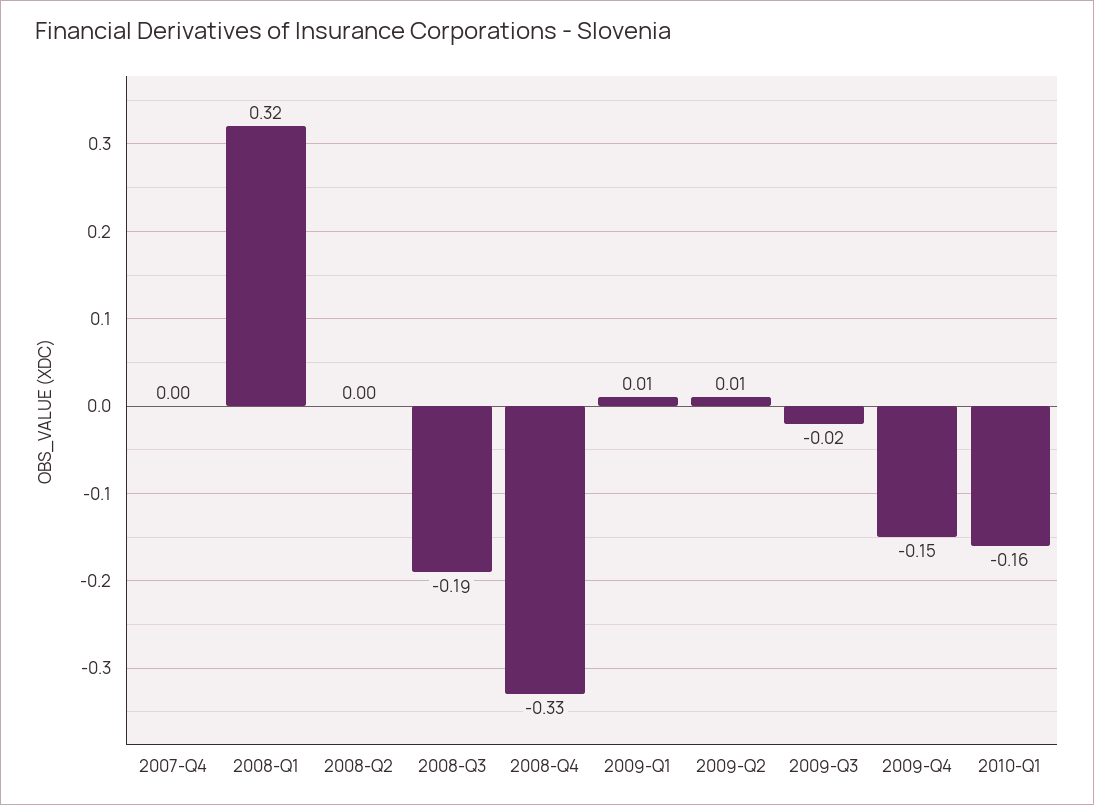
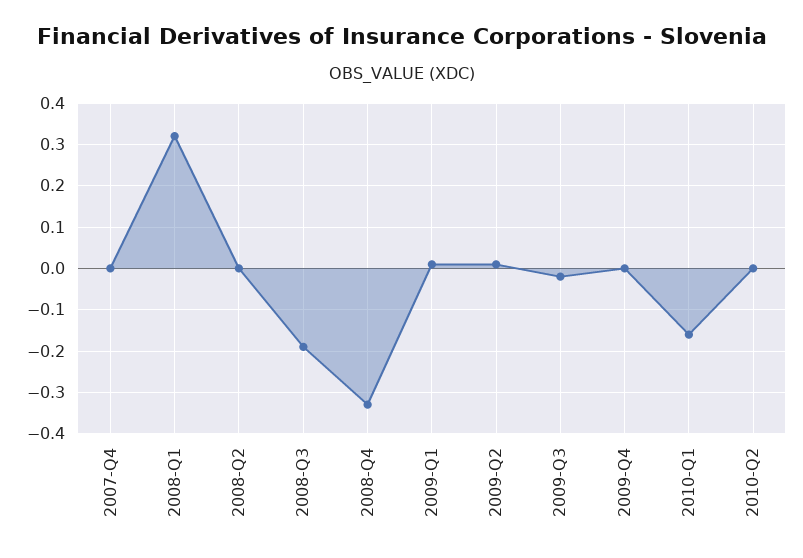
2009-Q4: -0.15 -> 0
2010-Q2: none -> 0

